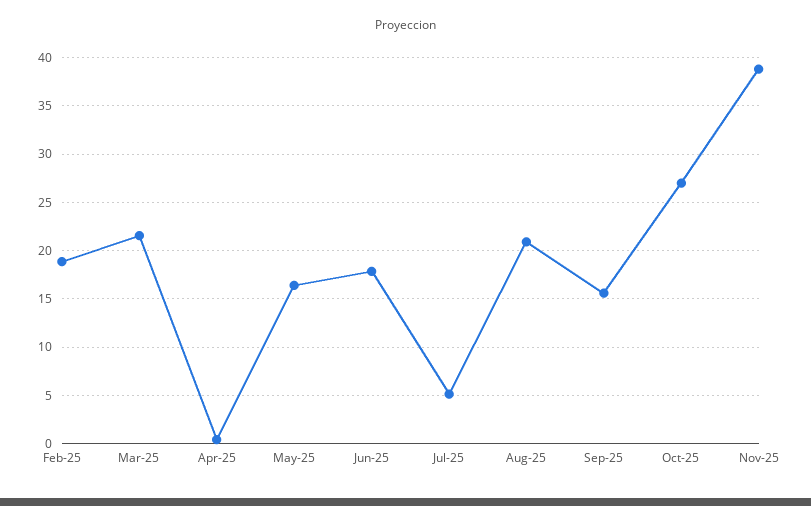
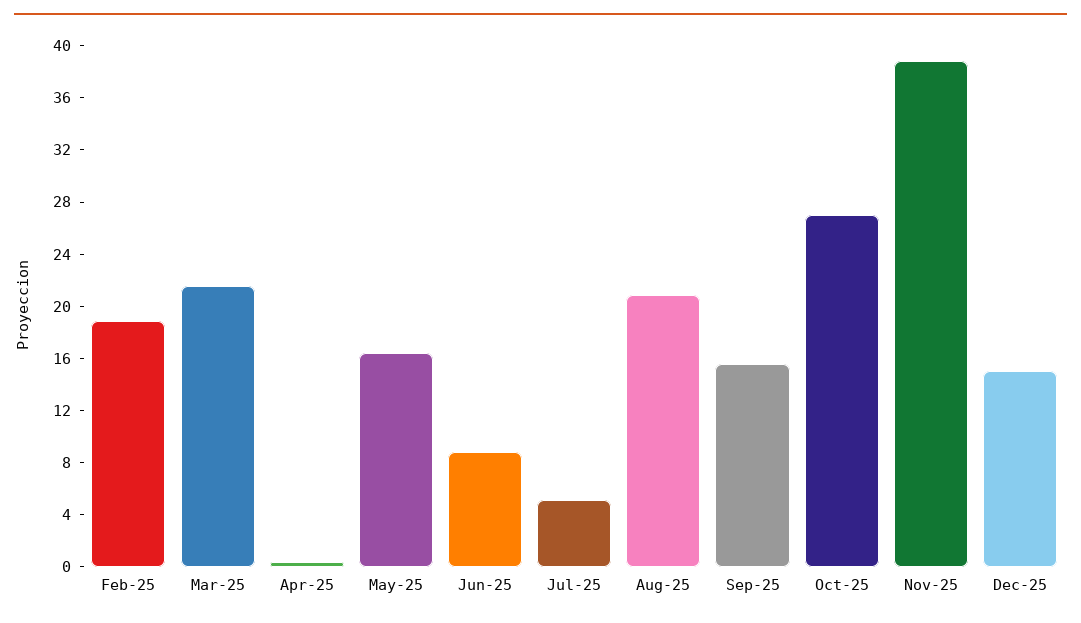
Jun-25: 18 -> 9
Dec-25: none -> 15

